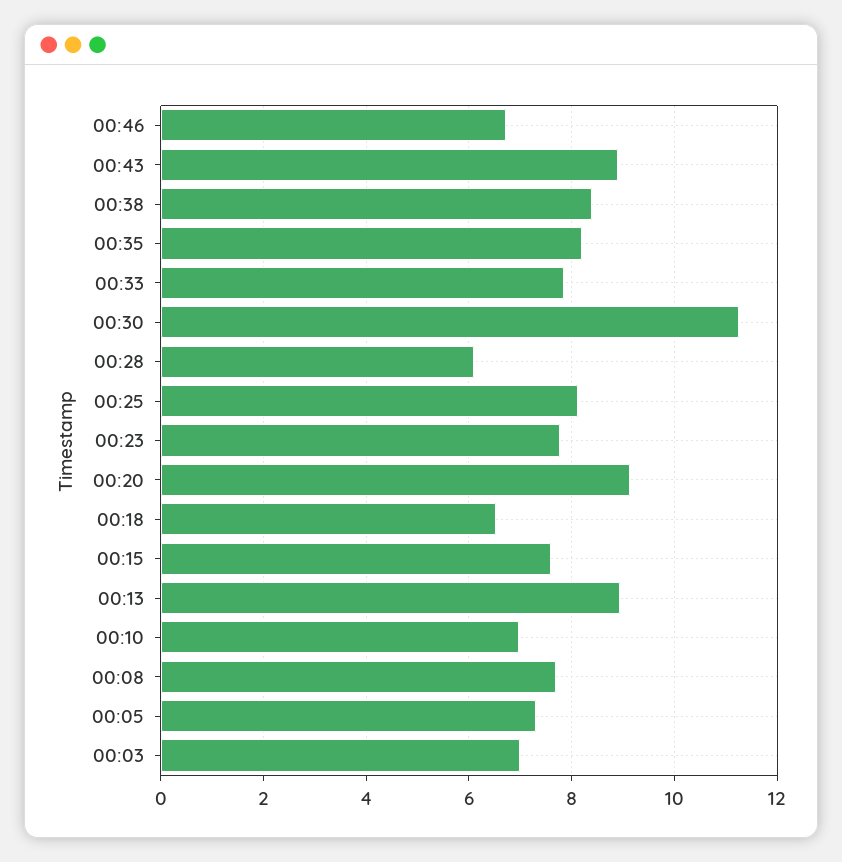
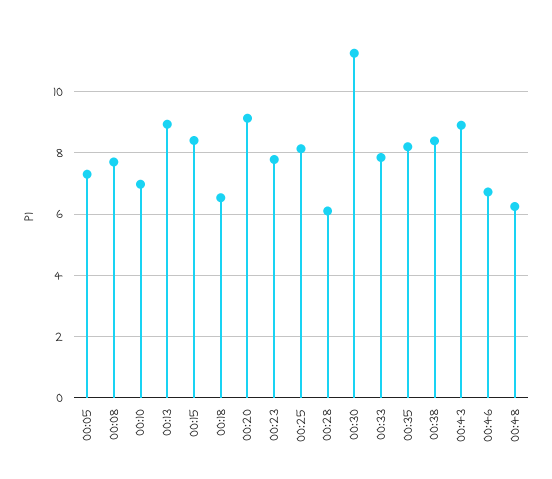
00:15: 7.6 -> 8.4
00:03: 7 -> none
00:48: none -> 6.2

